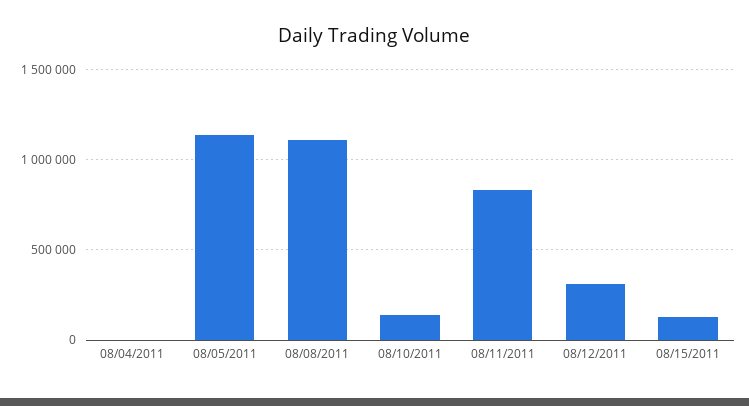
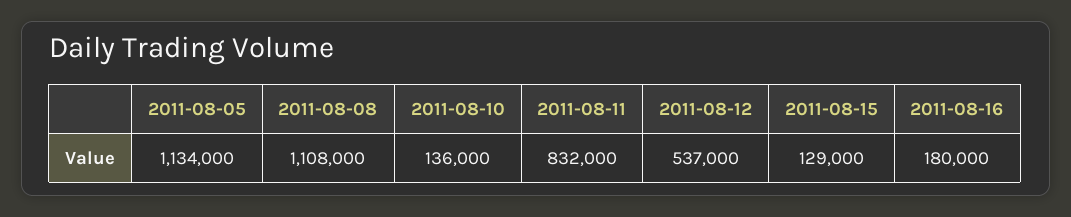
08/04/2011: 0 -> none
08/12/2011: 300000 -> 537000
2011-08-16: none -> 180000

